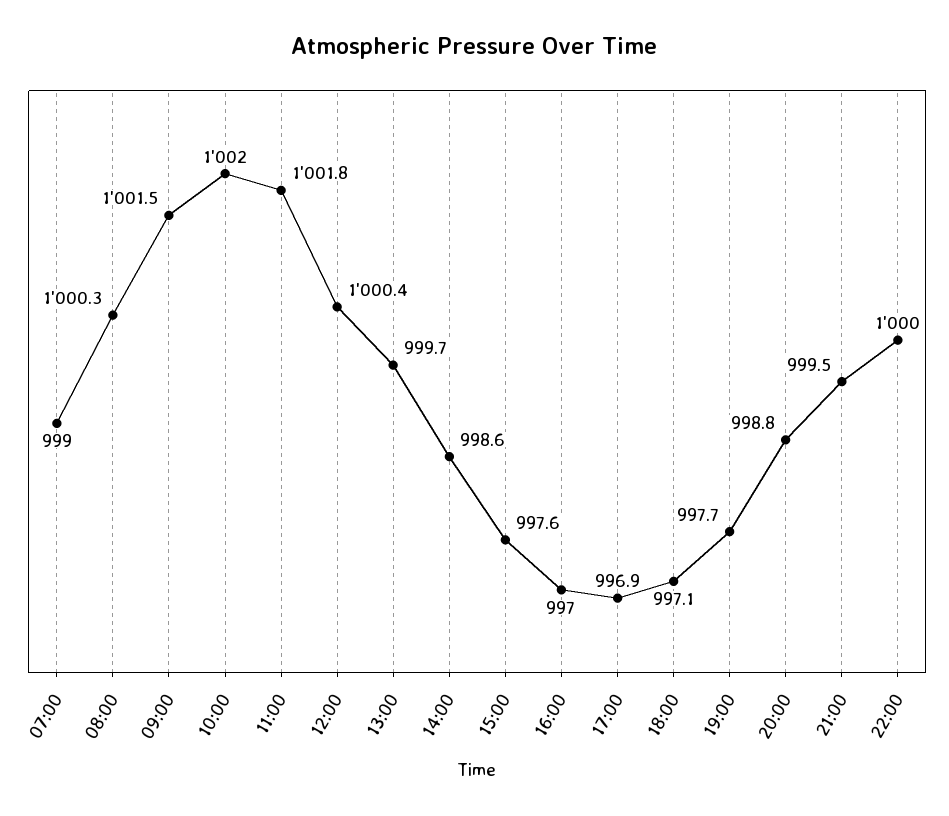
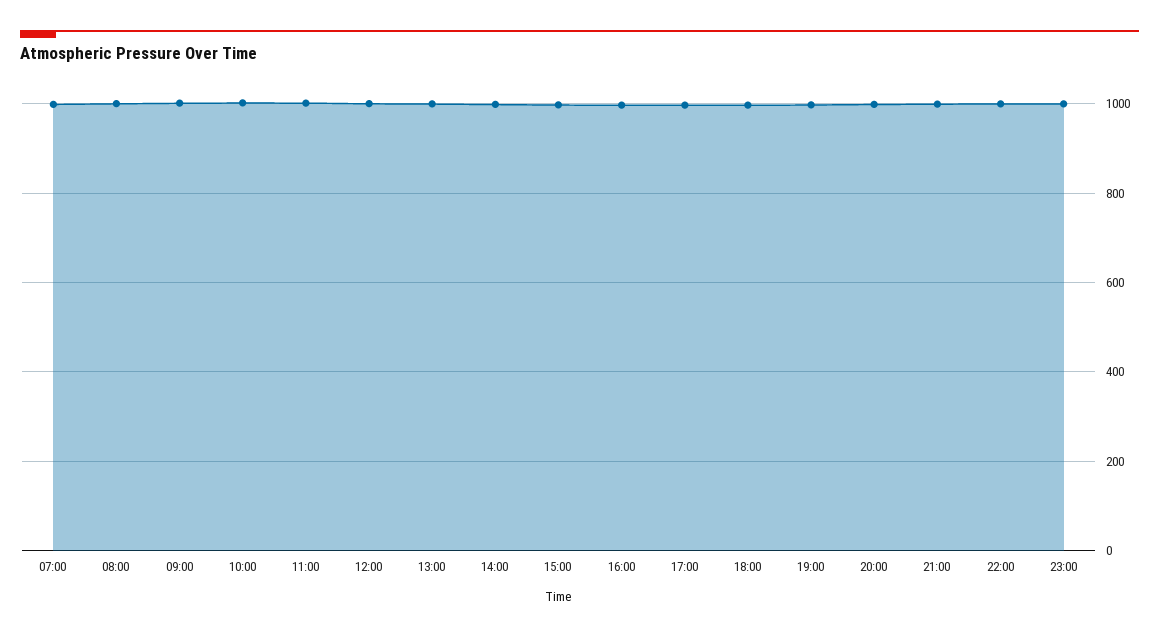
23:00: none -> 1000

